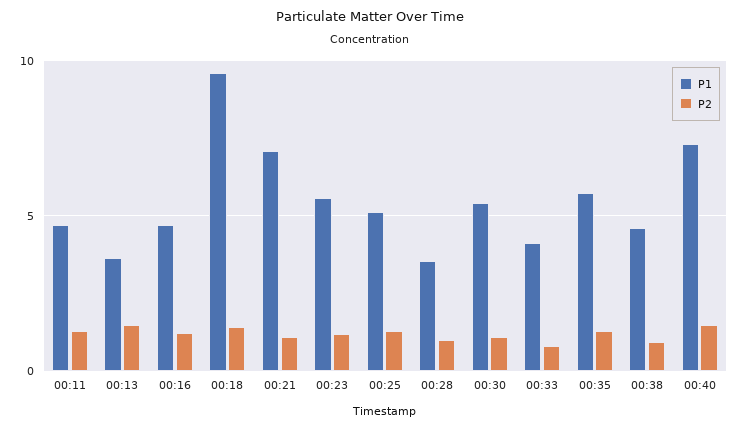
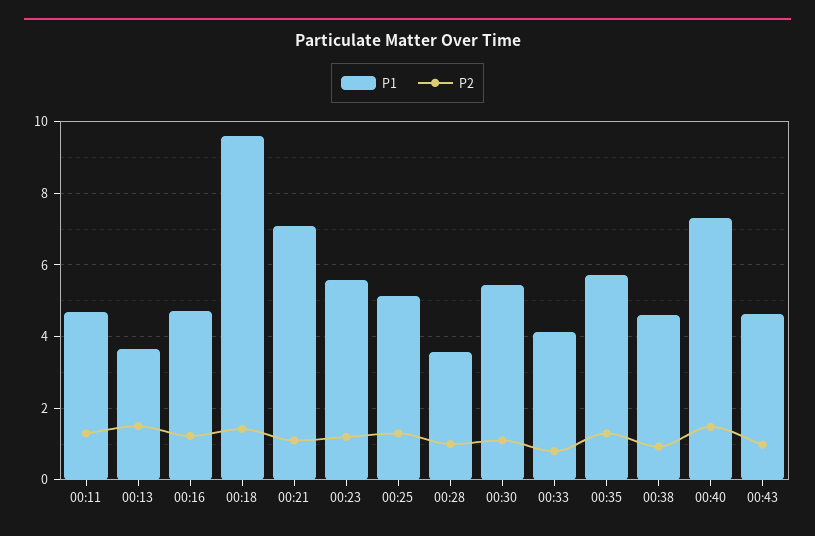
P1, 00:43: none -> 4.6
P2, 00:43: none -> 1

